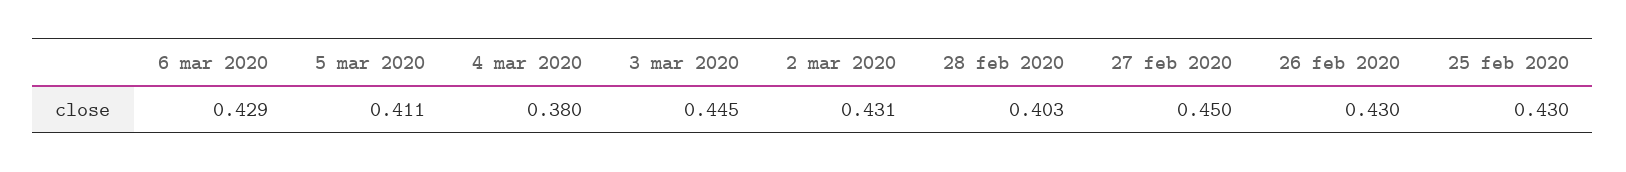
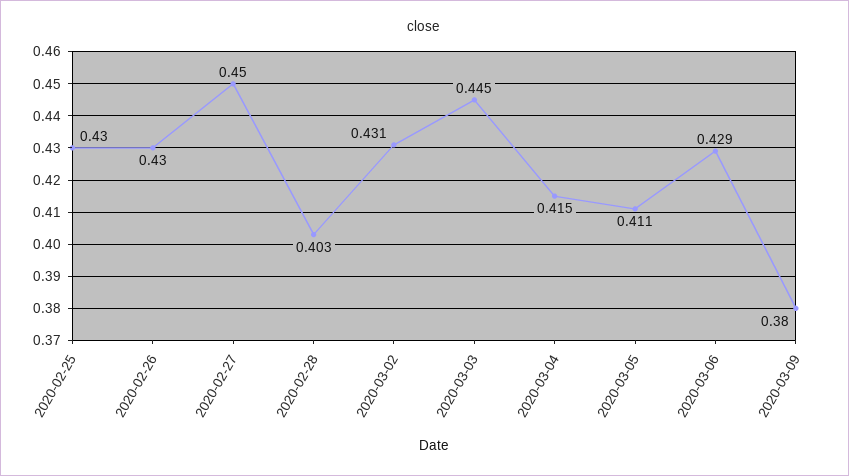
4 mar 2020: 0.38 -> 0.415
2020-03-09: none -> 0.38

